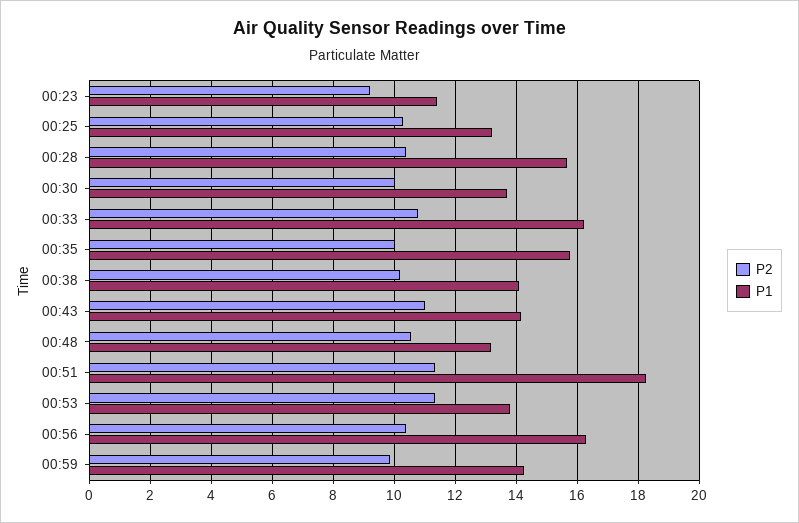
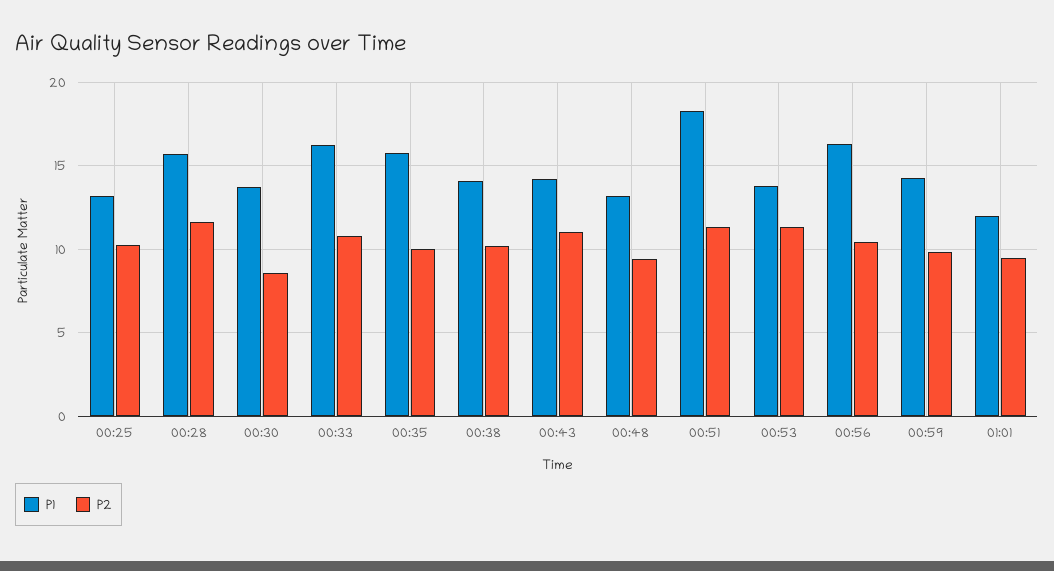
P2, 00:23: 9.2 -> none
P1, 00:23: 11.4 -> none
P2, 00:28: 10.4 -> 11.5
P2, 00:30: 10 -> 8.5
P2, 00:48: 10.6 -> 9.5
P1, 01:01: none -> 12
P2, 01:01: none -> 9.5

